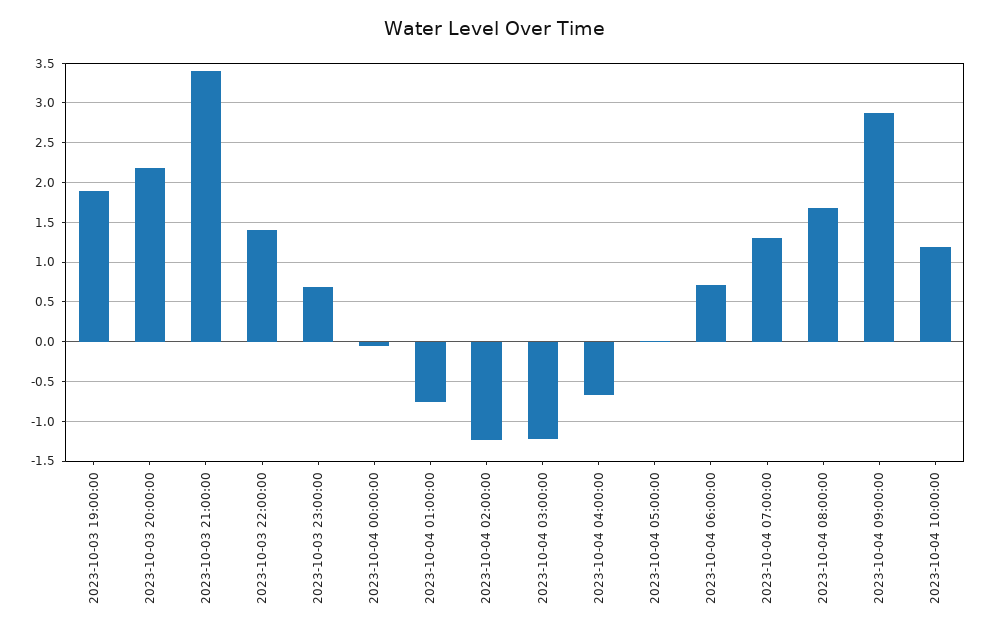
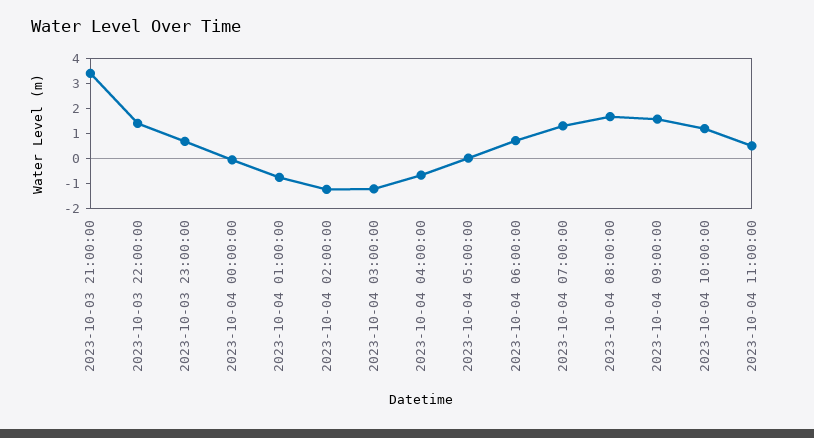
2023-10-03 19:00:00: 1.9 -> none
2023-10-03 20:00:00: 2.2 -> none
2023-10-04 09:00:00: 2.9 -> 1.5
2023-10-04 11:00:00: none -> 0.5

